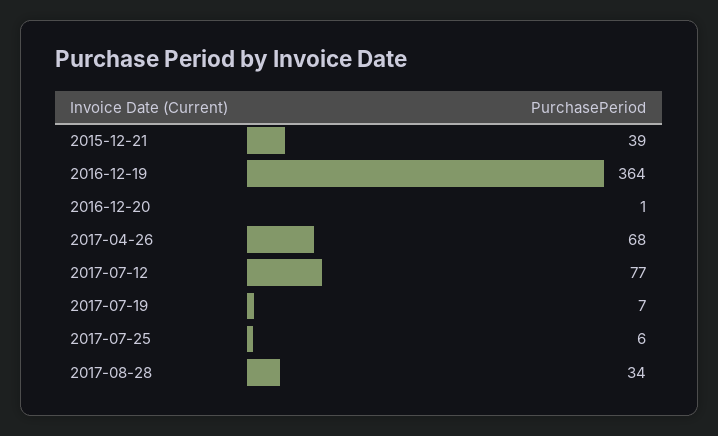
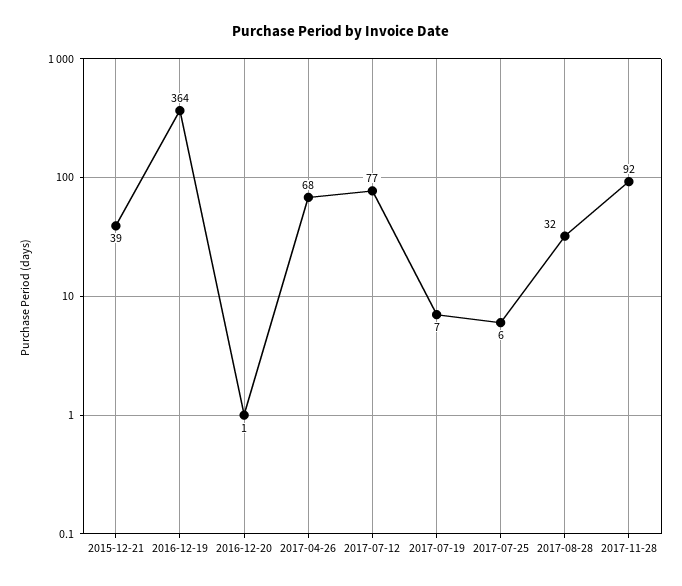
2017-08-28: 34 -> 32
2017-11-28: none -> 92

